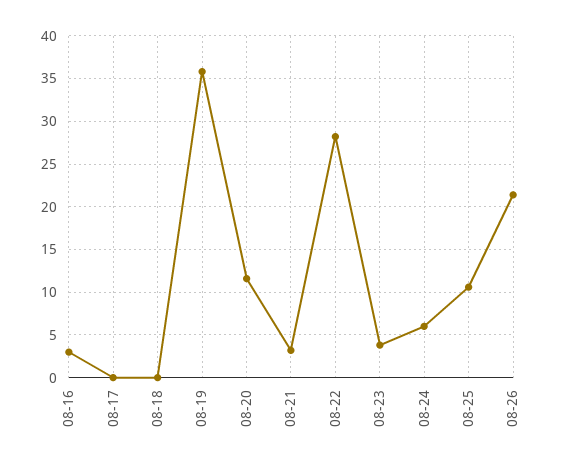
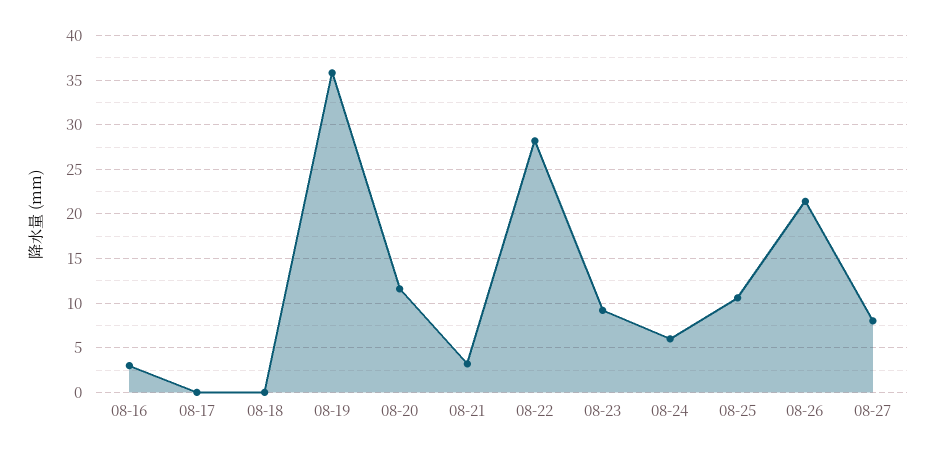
08-23: 4 -> 9
08-27: none -> 8

